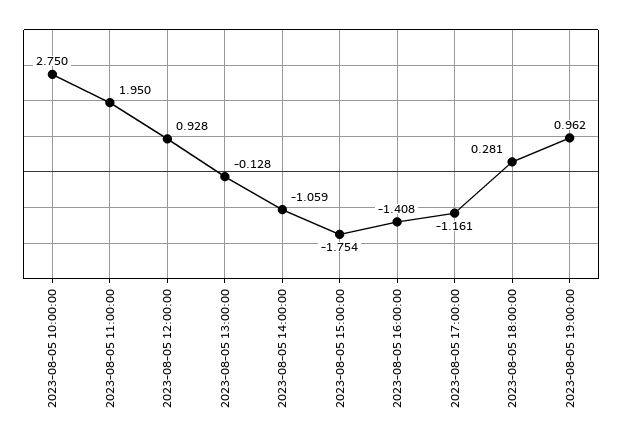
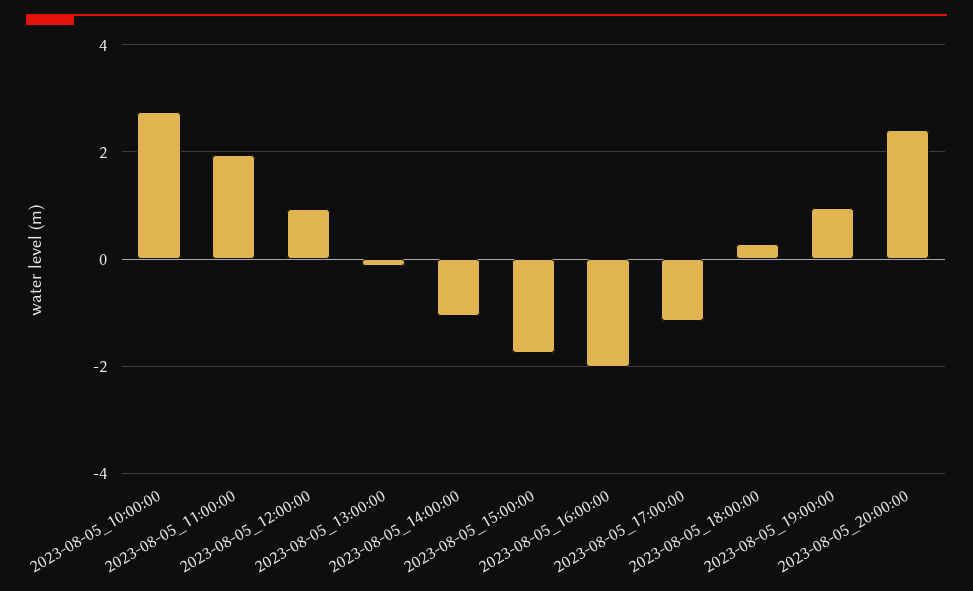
2023-08-05 16:00:00: -1.408 -> -2
2023-08-05_20:00:00: none -> 2.4

